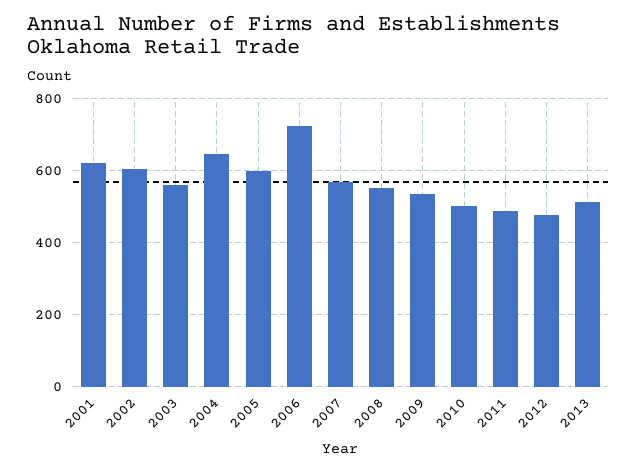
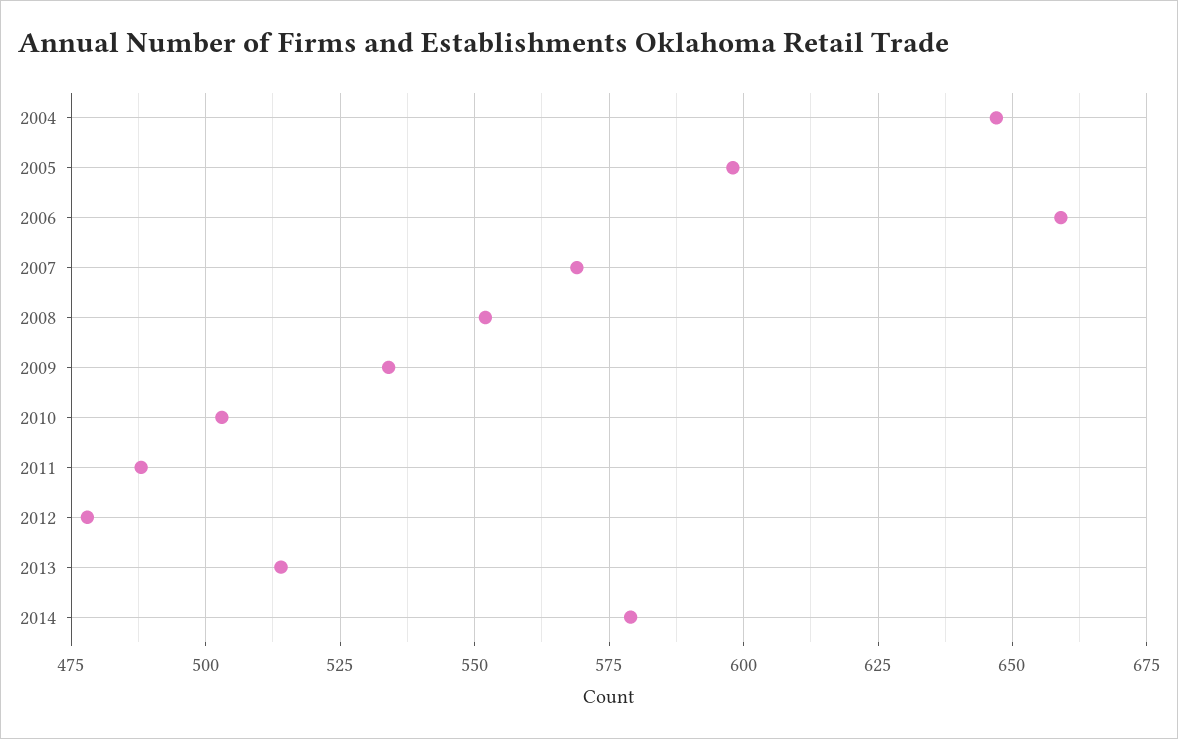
2001: 620 -> none
2002: 600 -> none
2003: 560 -> none
2006: 720 -> 660
2014: none -> 580

